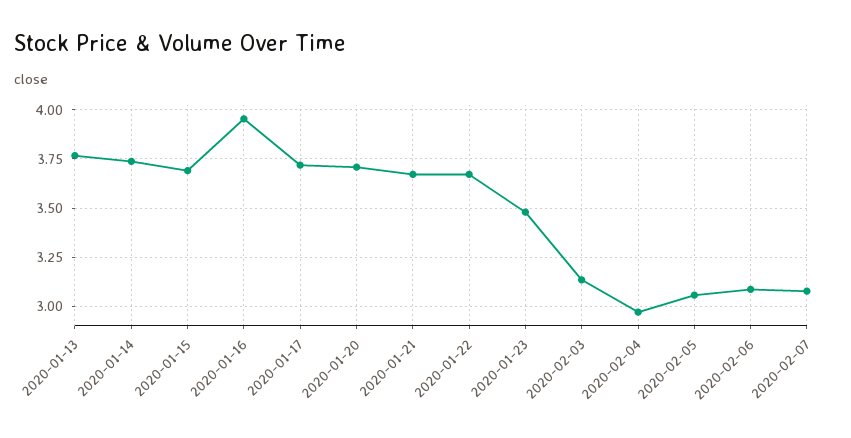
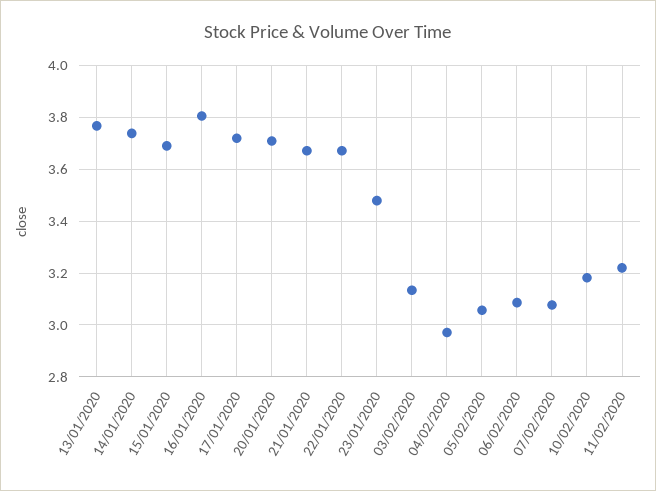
2020-01-16: 3.95 -> 3.8
10/02/2020: none -> 3.175
11/02/2020: none -> 3.225

